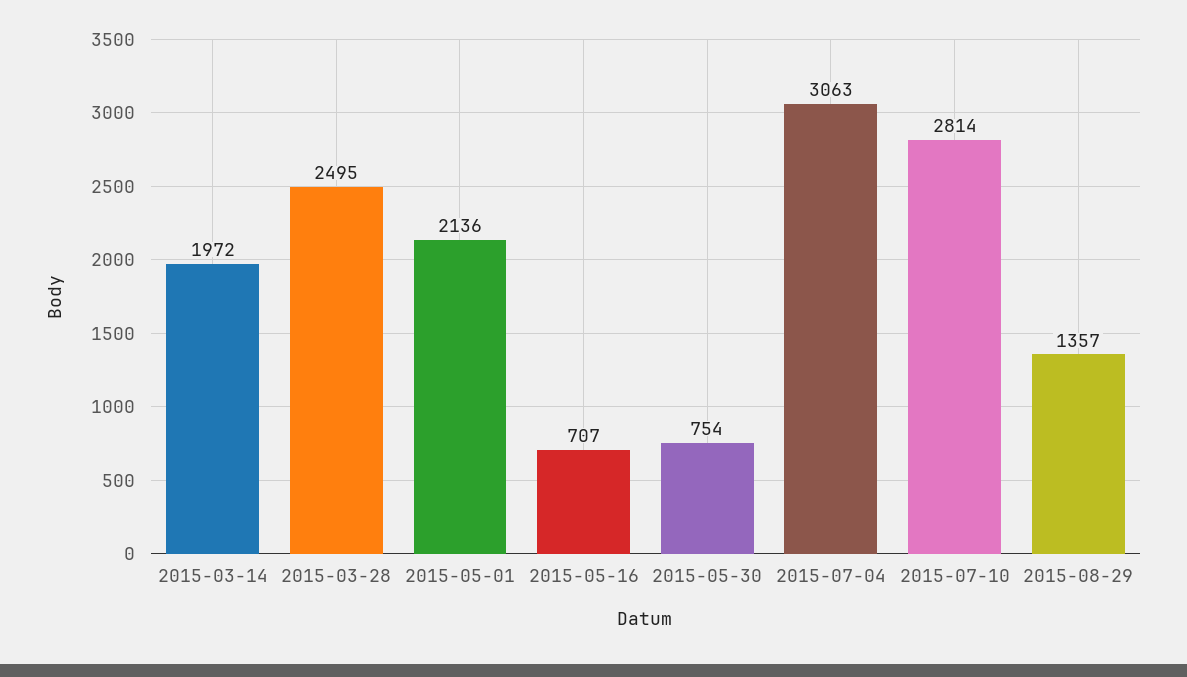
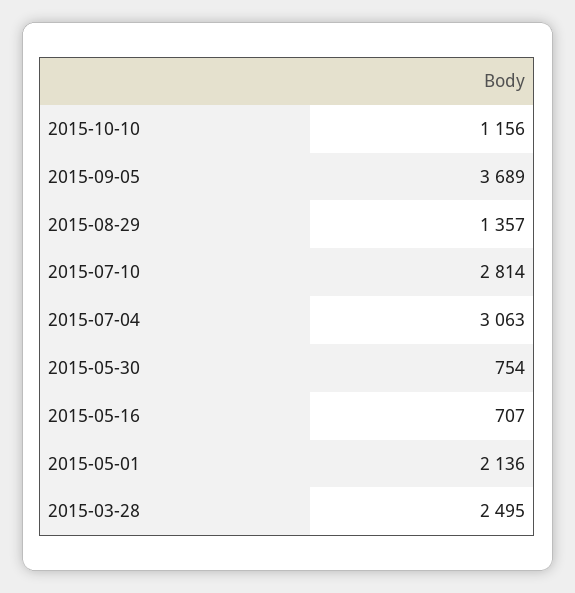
2015-03-14: 1972 -> none
2015-10-10: none -> 1156
2015-09-05: none -> 3689

